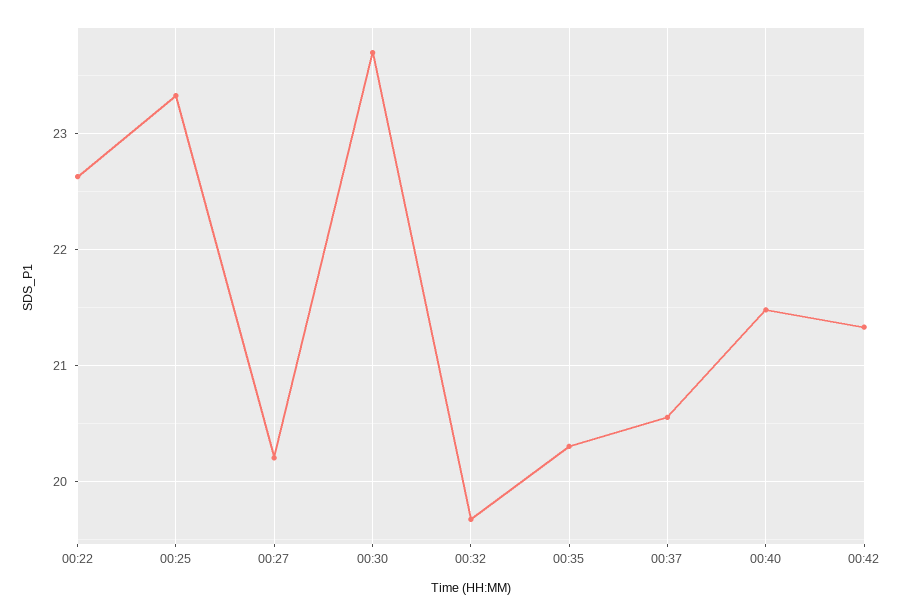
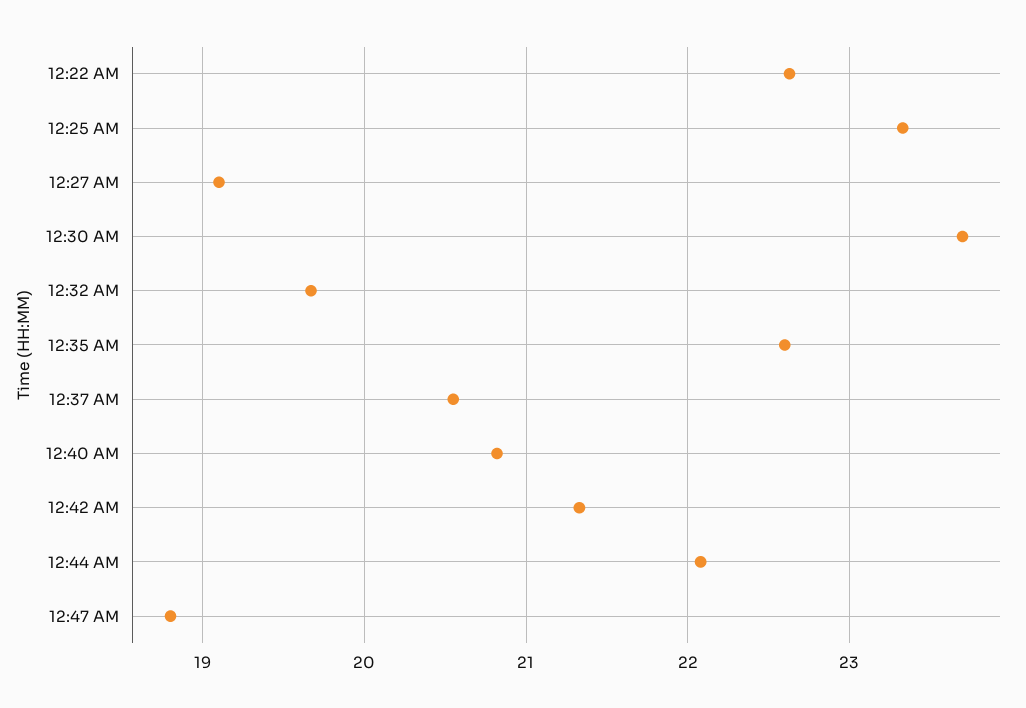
00:27: 20.2 -> 19.1
00:35: 20.3 -> 22.6
00:40: 21.5 -> 20.8
12:44 AM: none -> 22.1
12:47 AM: none -> 18.8

